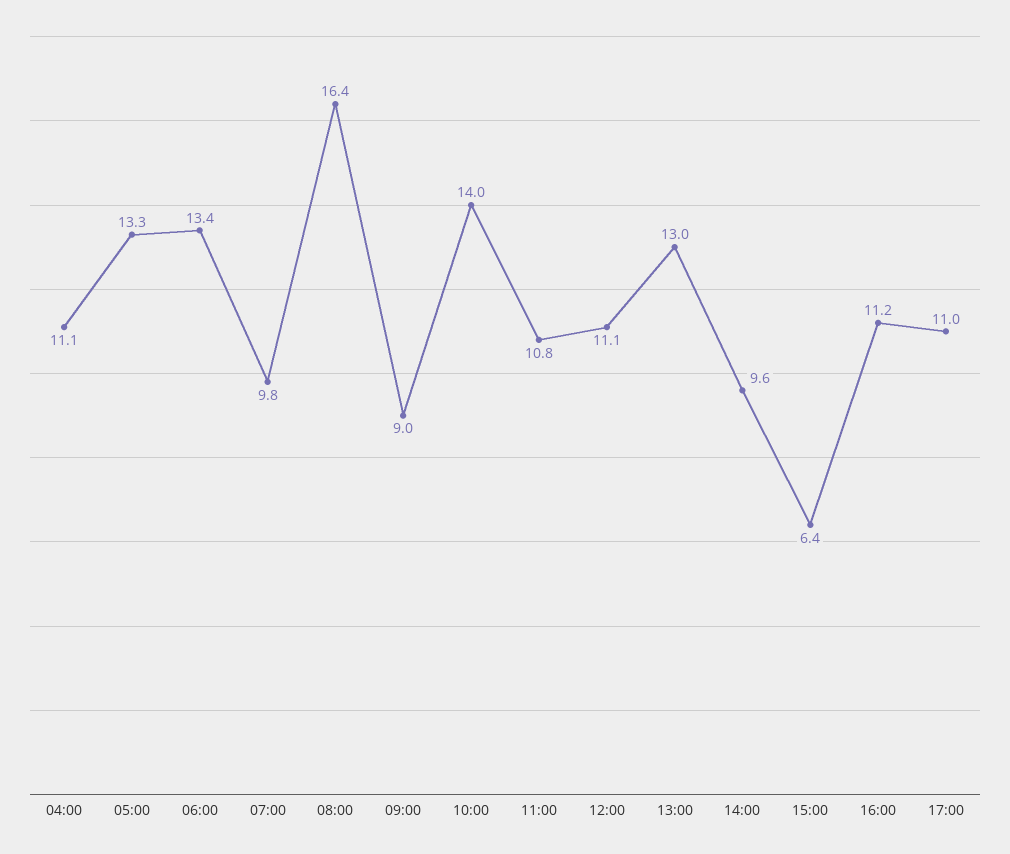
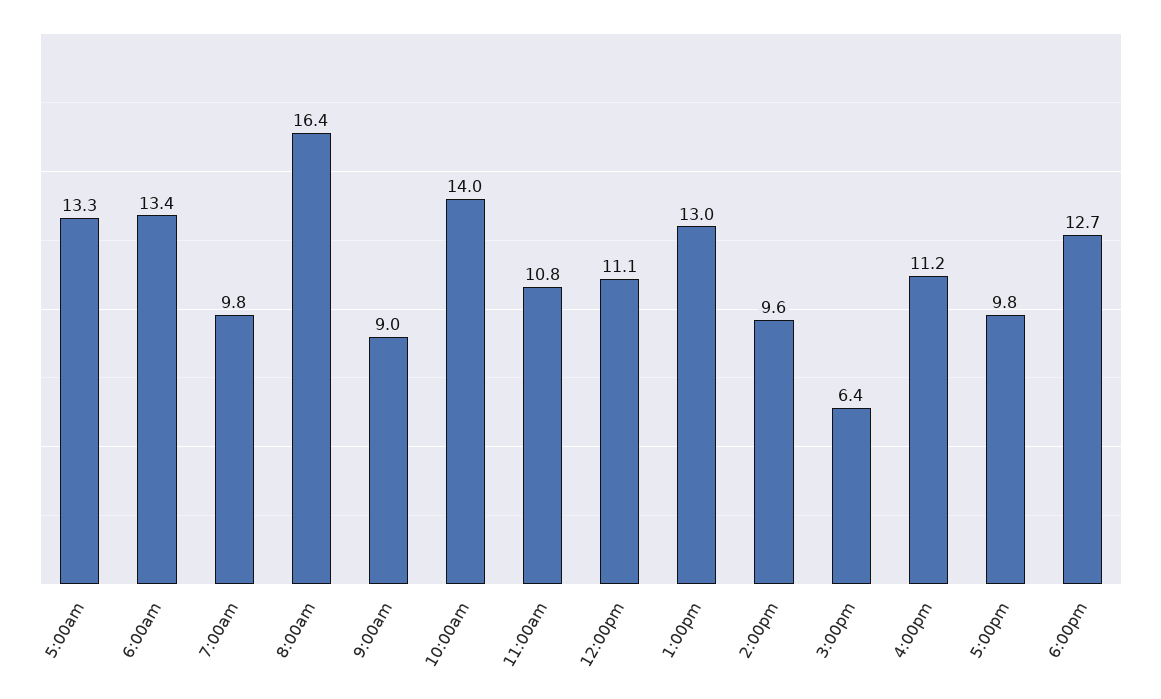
04:00: 11.1 -> none
17:00: 11 -> 9.8
6:00pm: none -> 12.7

